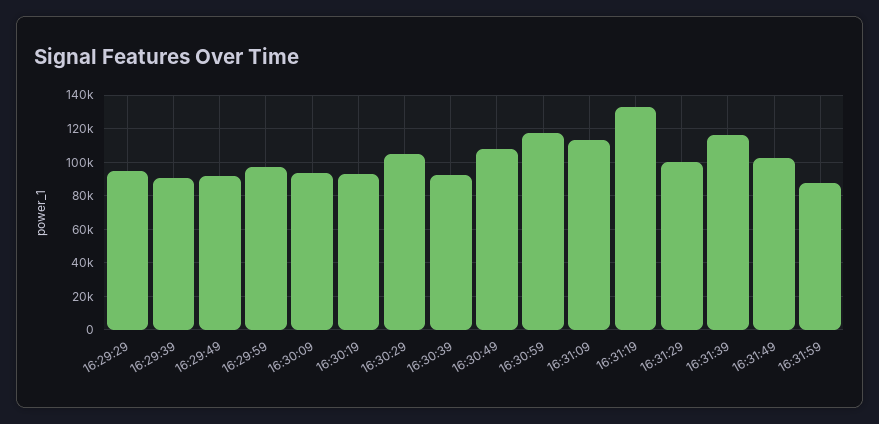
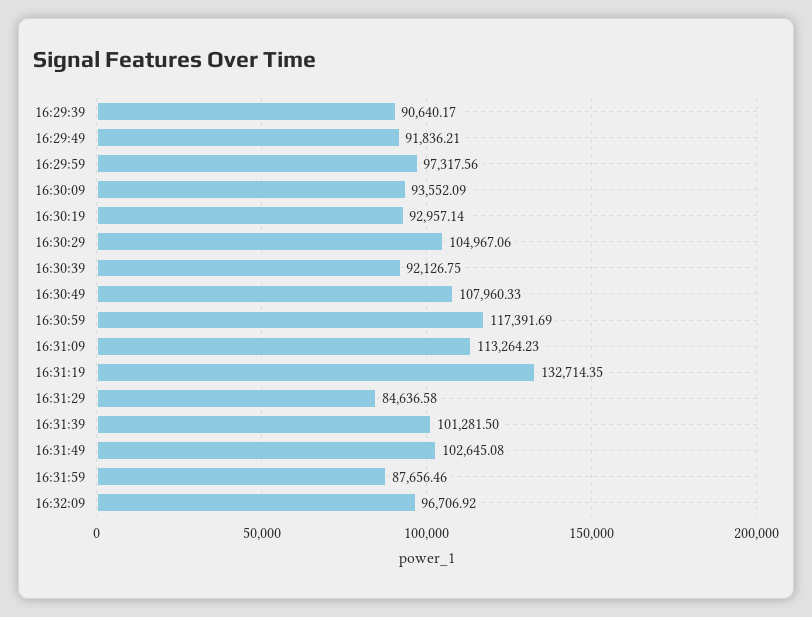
16:29:29: 95000 -> none
16:31:29: 100000 -> 84636.58
16:31:39: 115000 -> 101281.5
16:32:09: none -> 96706.92

